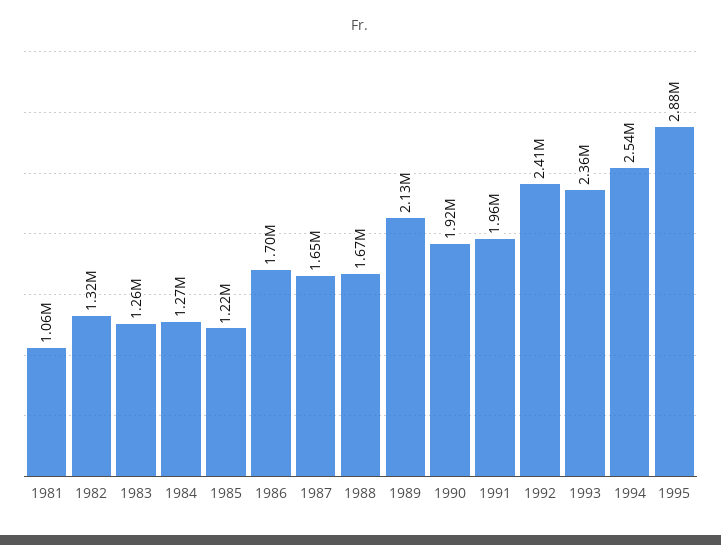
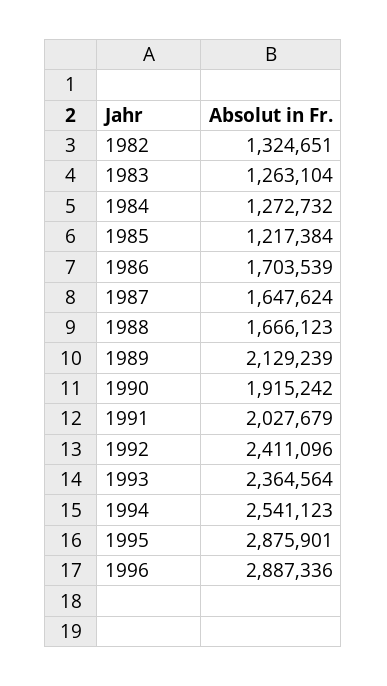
1981: 1060000 -> none
1991: 1960000 -> 2027679
1996: none -> 2887336

